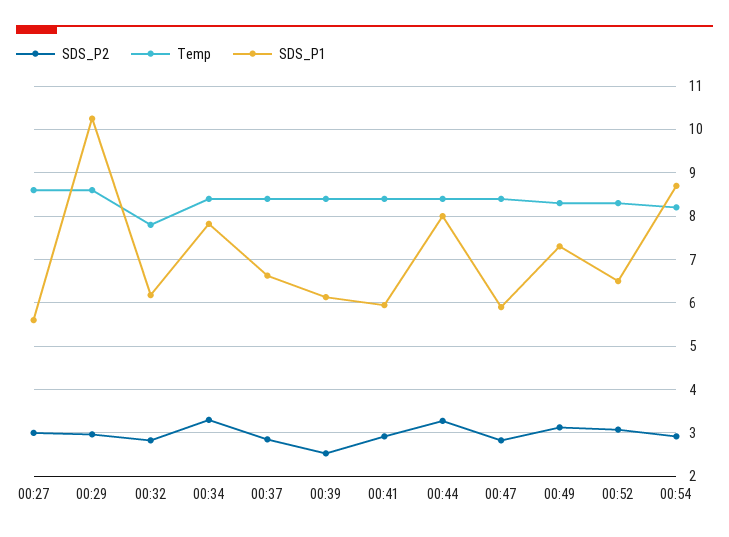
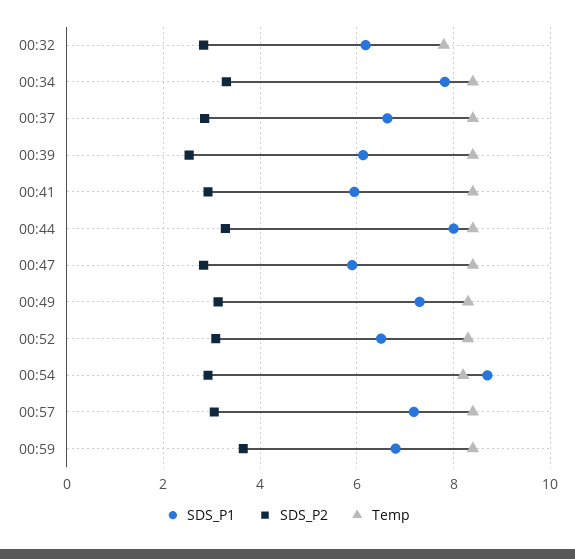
SDS_P2, 00:27: 3 -> none
Temp, 00:27: 8.6 -> none
SDS_P1, 00:27: 5.6 -> none
SDS_P2, 00:29: 3 -> none
Temp, 00:29: 8.6 -> none
SDS_P1, 00:29: 10.2 -> none
SDS_P1, 00:57: none -> 7.2
SDS_P2, 00:57: none -> 3
Temp, 00:57: none -> 8.4
SDS_P1, 00:59: none -> 6.8
SDS_P2, 00:59: none -> 3.6
Temp, 00:59: none -> 8.4

